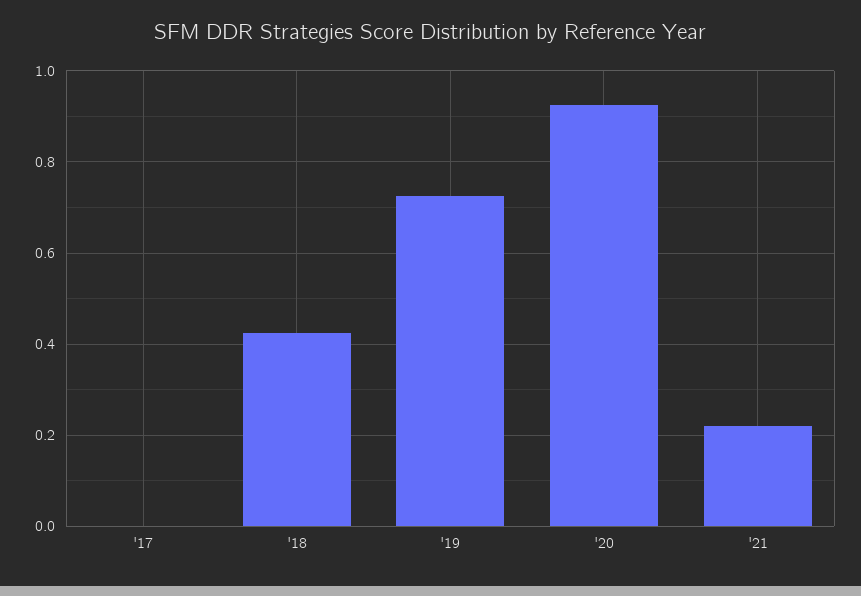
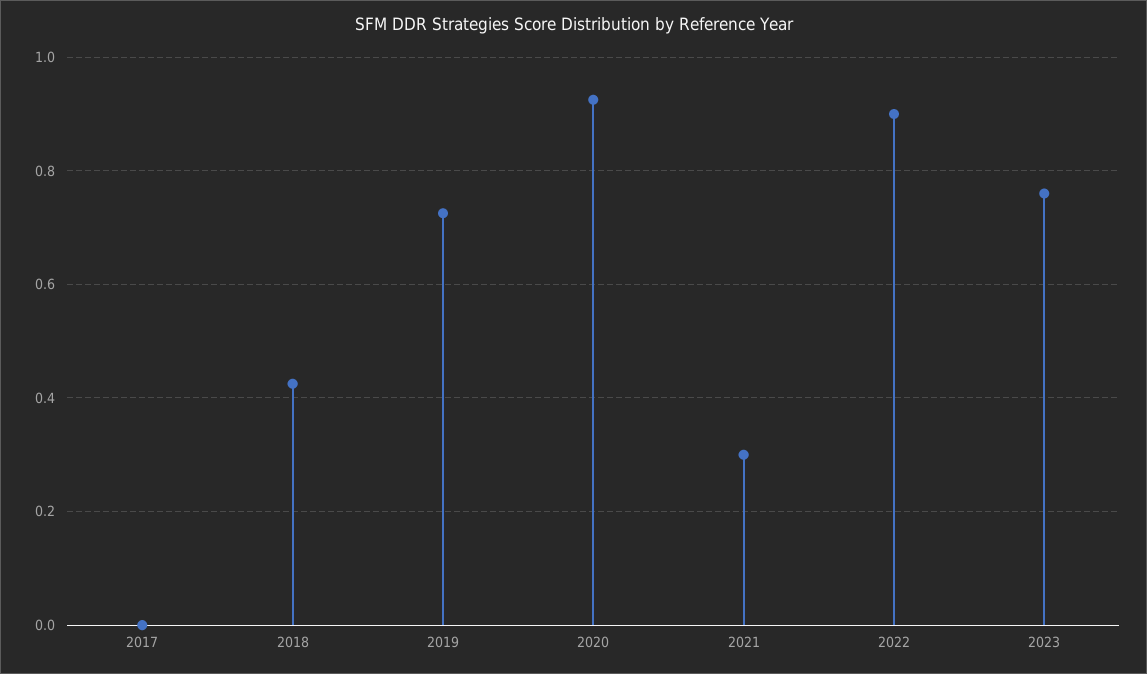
'21: 0.22 -> 0.3
2022: none -> 0.9
2023: none -> 0.76

